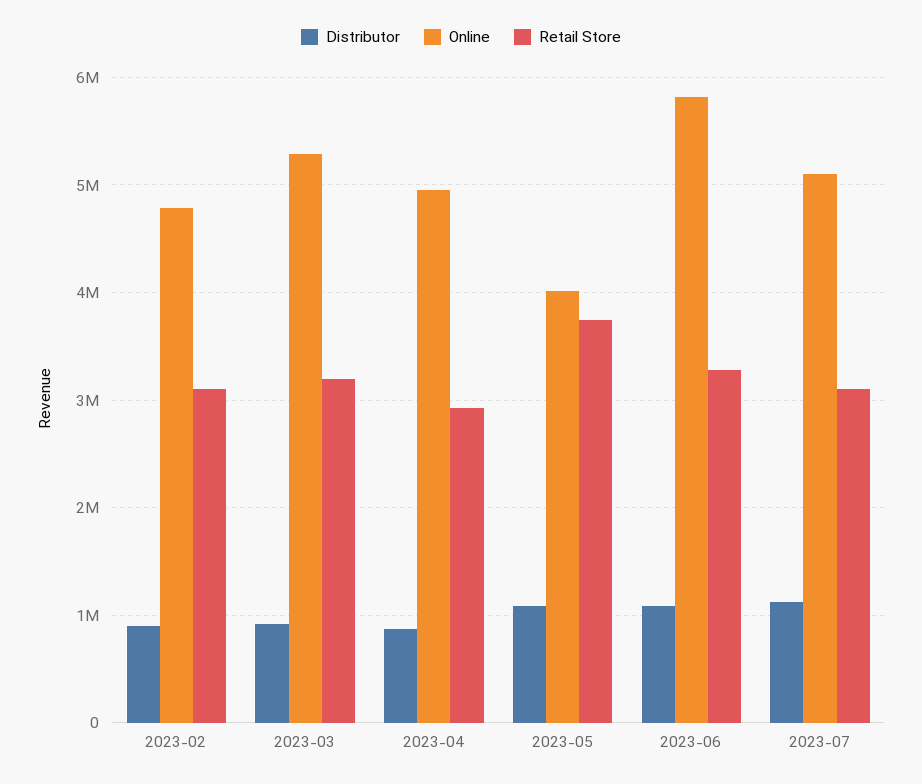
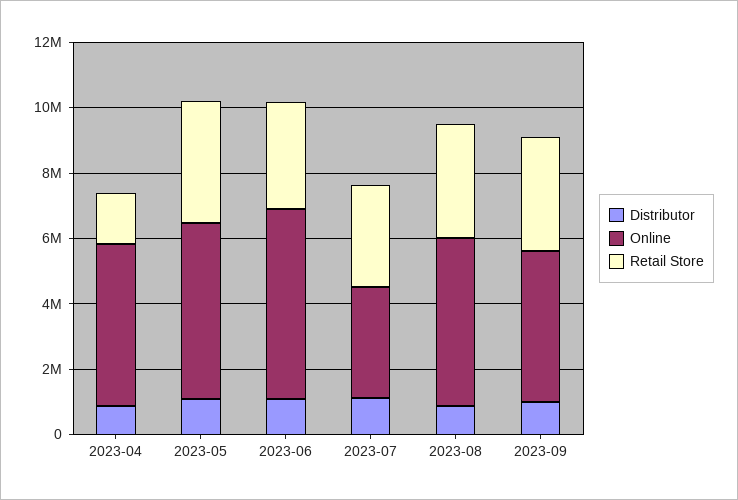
Distributor, 2023-02: 900000 -> none
Online, 2023-02: 4800000 -> none
Retail Store, 2023-02: 3100000 -> none
Distributor, 2023-03: 900000 -> none
Online, 2023-03: 5300000 -> none
Retail Store, 2023-03: 3200000 -> none
Retail Store, 2023-04: 2900000 -> 1500000
Online, 2023-05: 4000000 -> 5500000
Online, 2023-07: 5100000 -> 3500000
Distributor, 2023-08: none -> 1000000
Online, 2023-08: none -> 5000000
Retail Store, 2023-08: none -> 3500000
Distributor, 2023-09: none -> 1000000
Online, 2023-09: none -> 4500000
Retail Store, 2023-09: none -> 3500000

